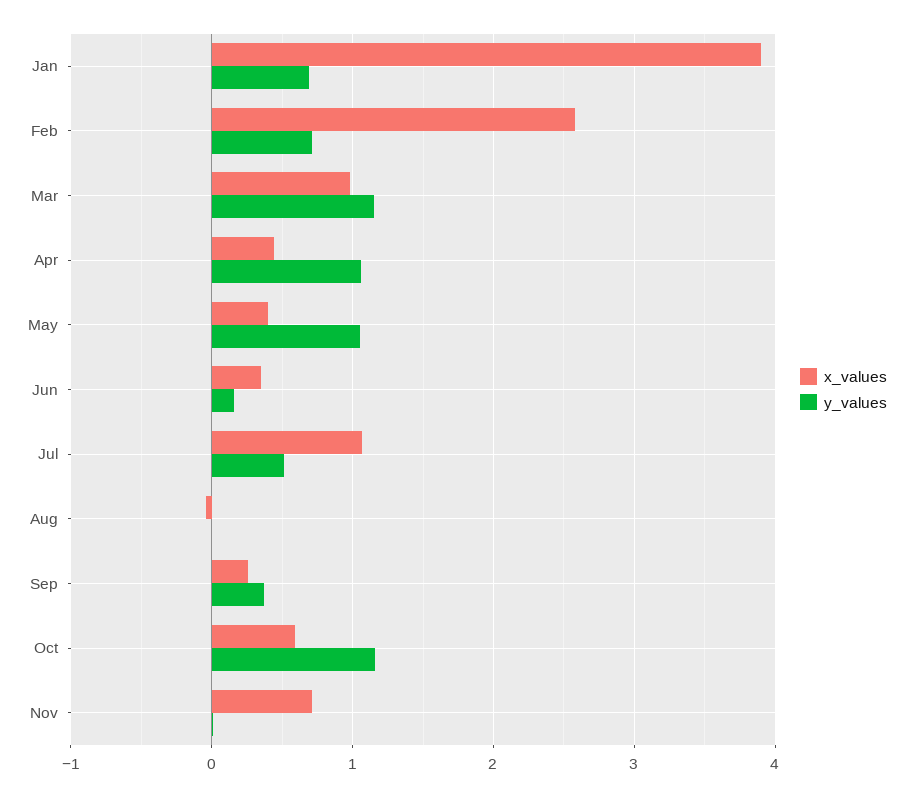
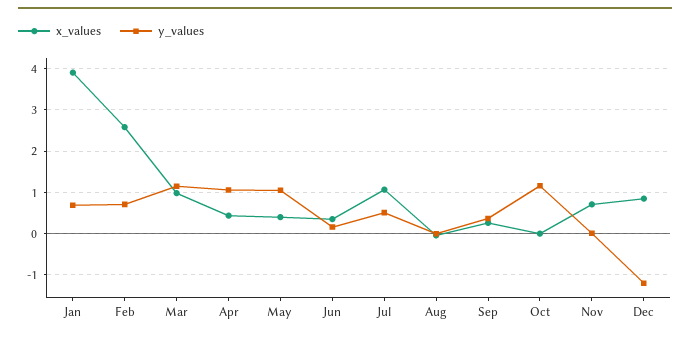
x_values, Oct: 0.6 -> 0
x_values, Dec: none -> 0.8
y_values, Dec: none -> -1.2

